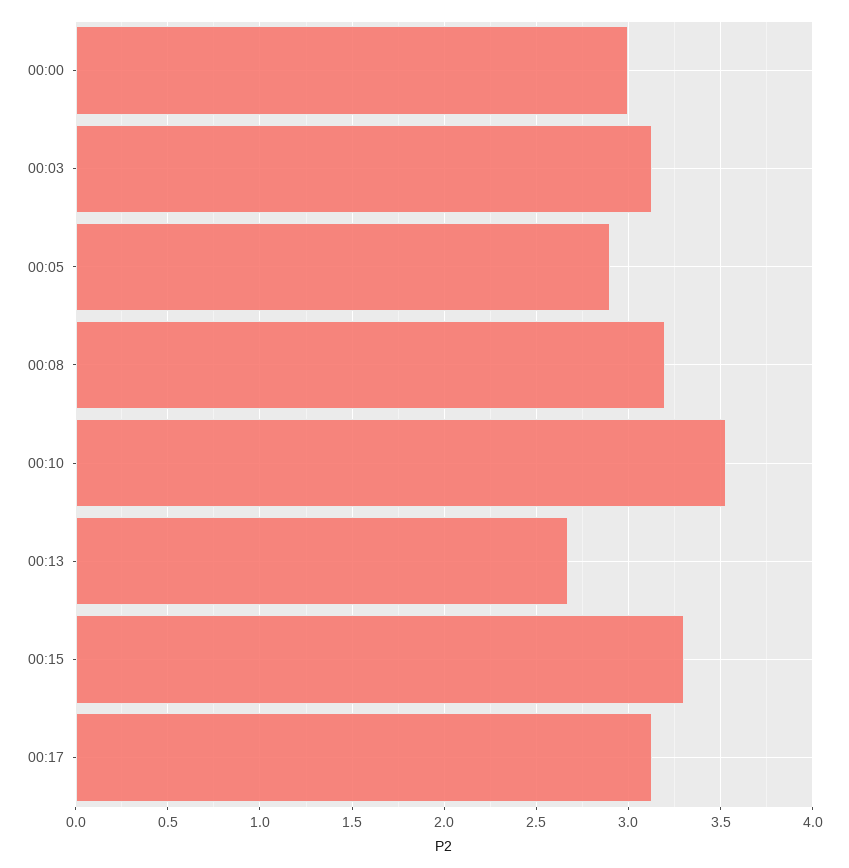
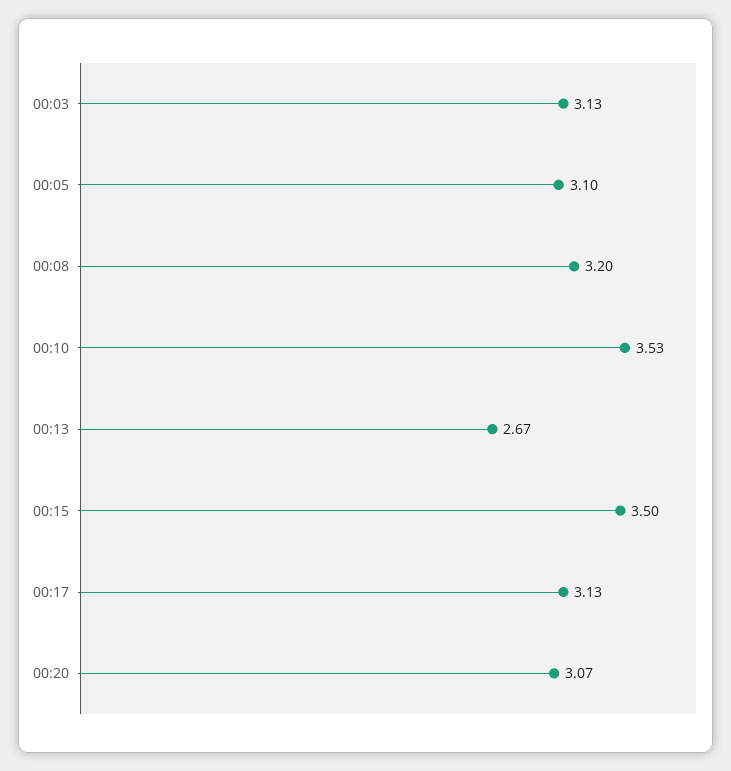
00:00: 3 -> none
00:05: 2.9 -> 3.1
00:15: 3.3 -> 3.5
00:20: none -> 3.07

